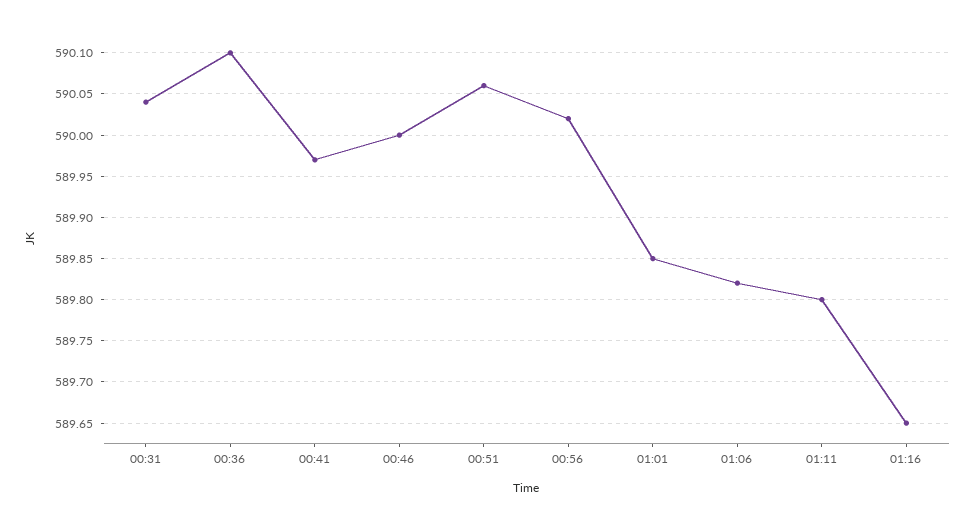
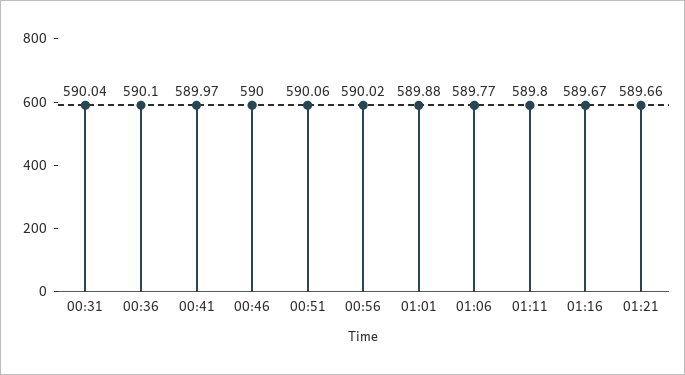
01:01: 589.85 -> 589.88
01:06: 589.82 -> 589.77
01:16: 589.65 -> 589.67
01:21: none -> 589.66

